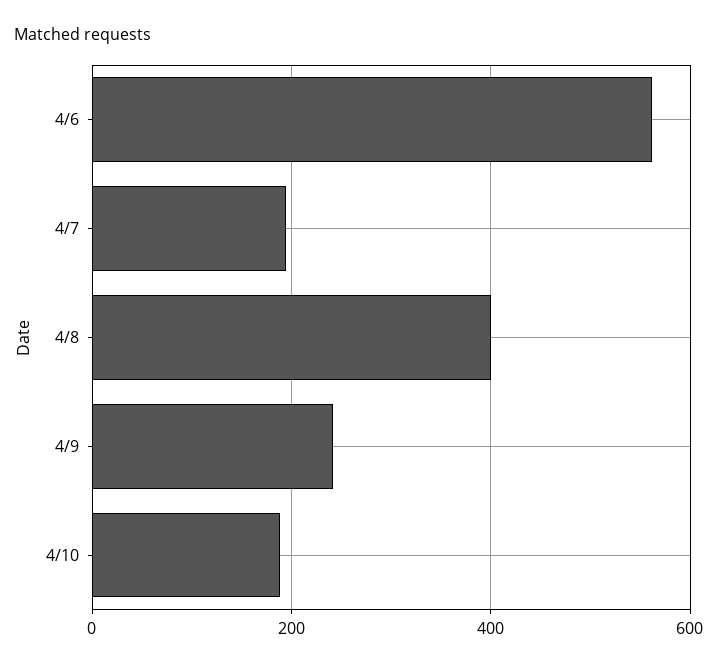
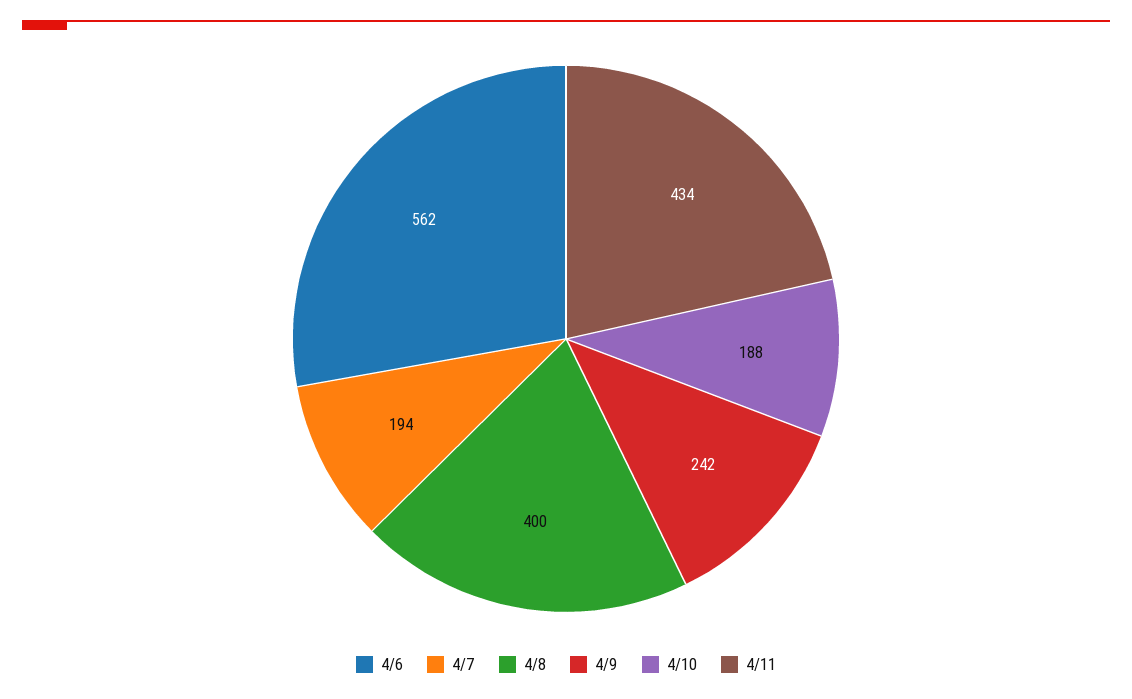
4/11: none -> 434

